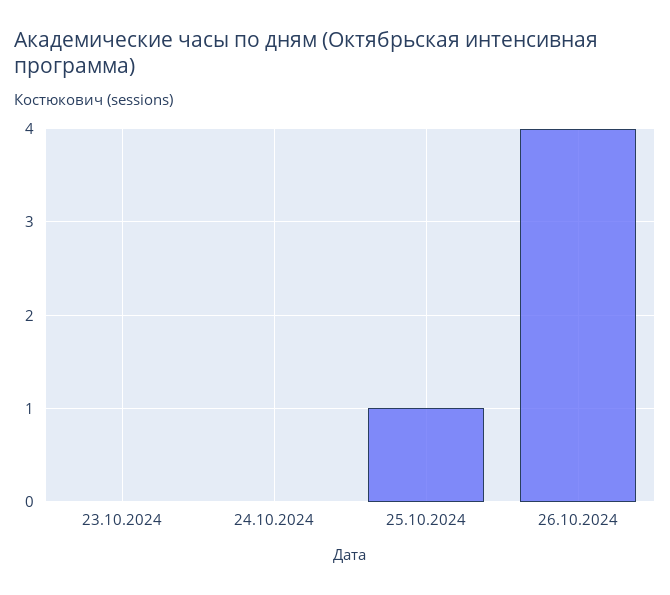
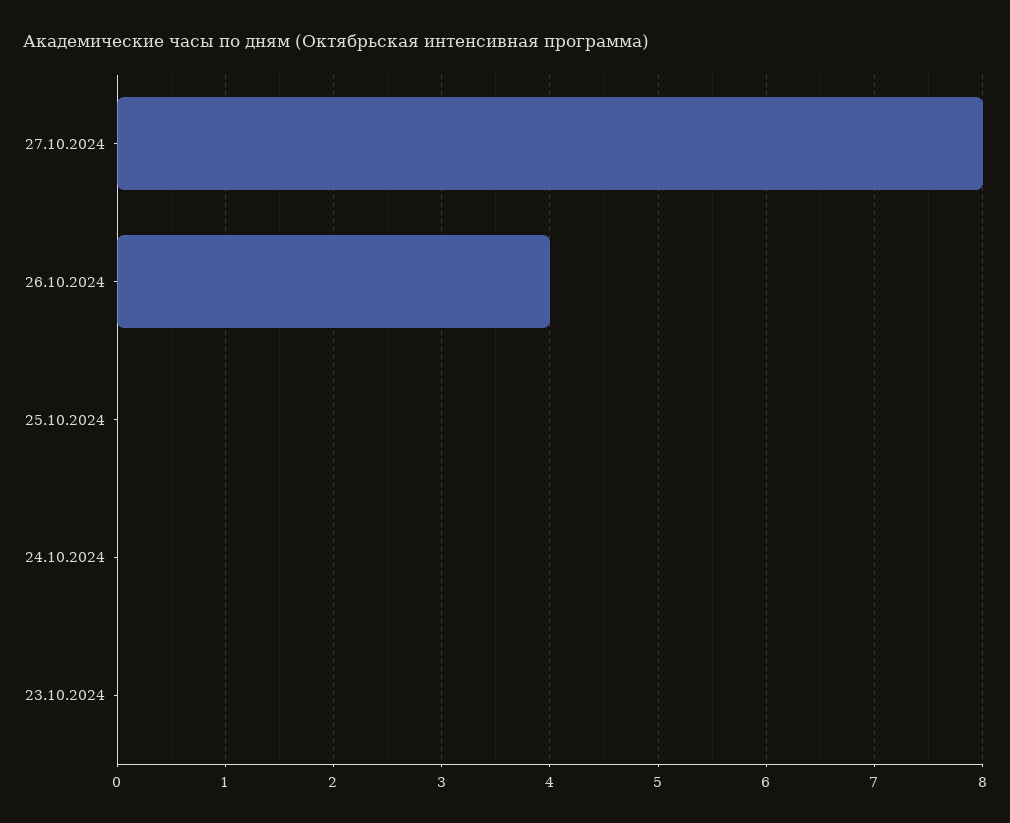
25.10.2024: 1 -> 0
27.10.2024: none -> 8

